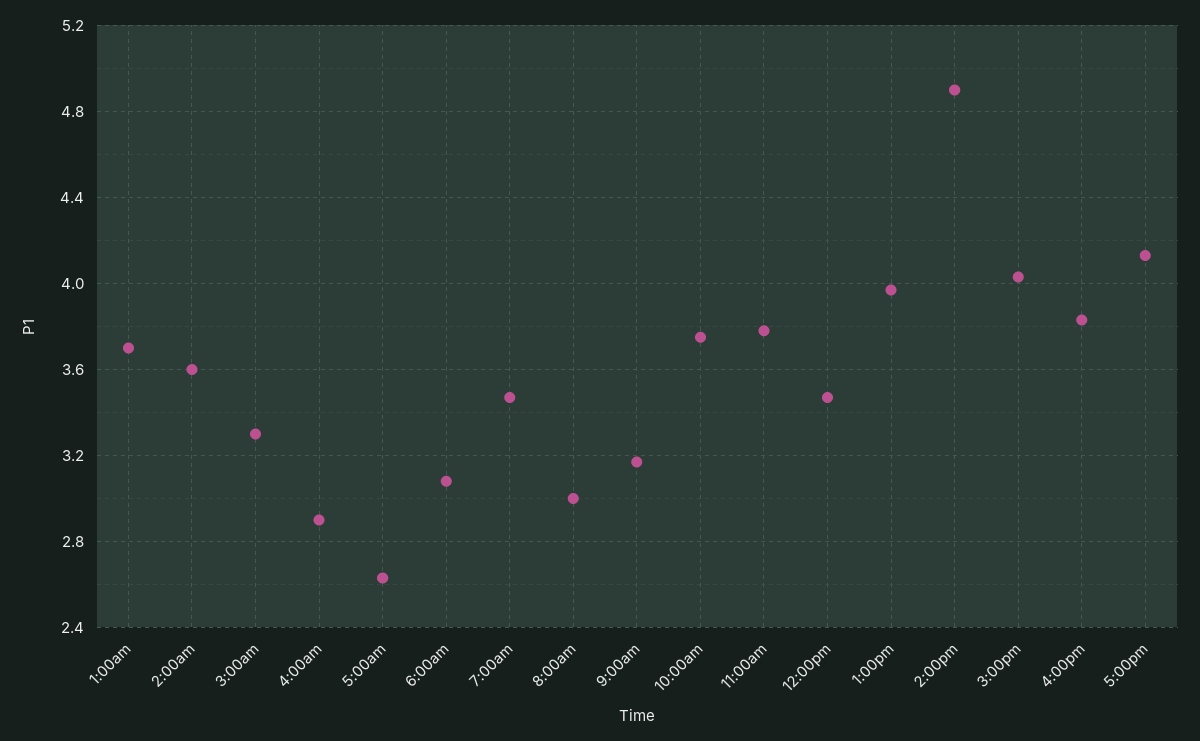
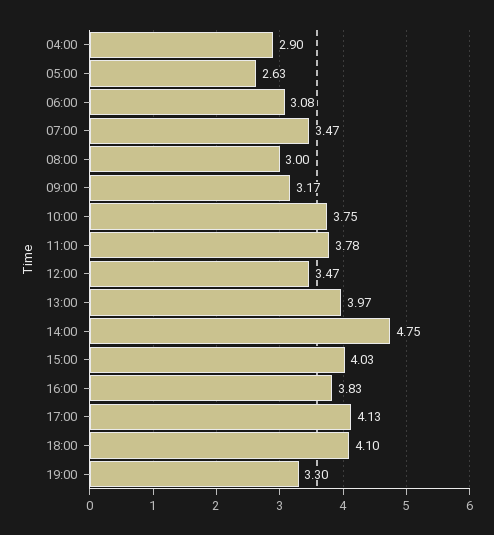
1:00am: 3.7 -> none
2:00am: 3.6 -> none
3:00am: 3.3 -> none
2:00pm: 4.9 -> 4.75
18:00: none -> 4.1
19:00: none -> 3.3

